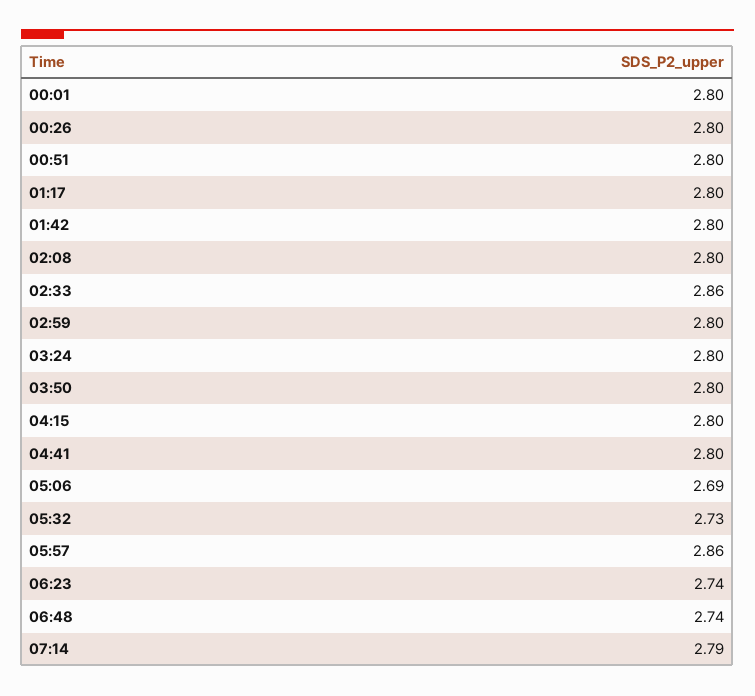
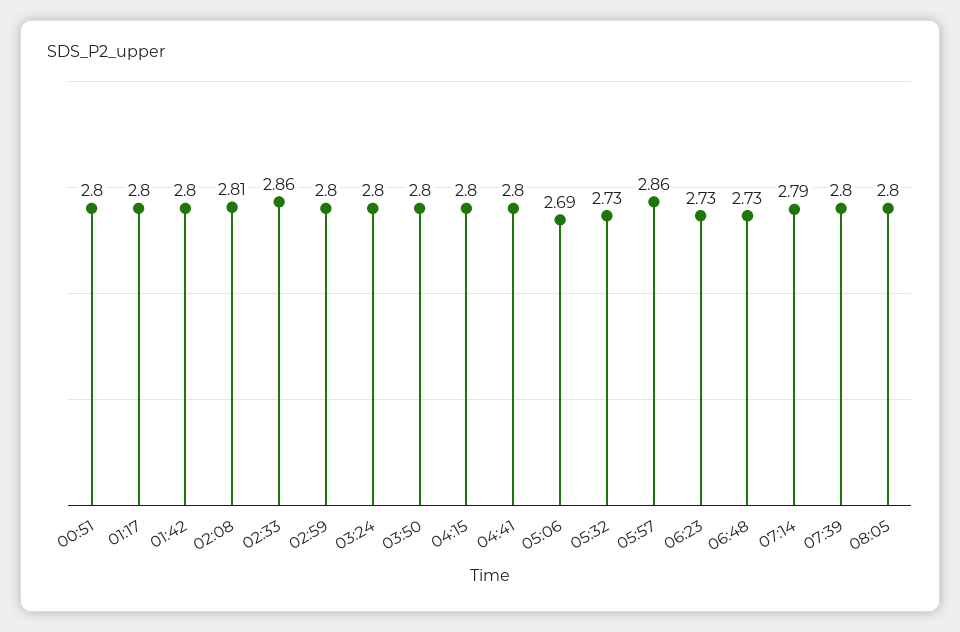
00:01: 2.8 -> none
00:26: 2.8 -> none
02:08: 2.8 -> 2.81
06:23: 2.74 -> 2.73
06:48: 2.74 -> 2.73
07:39: none -> 2.8
08:05: none -> 2.8

